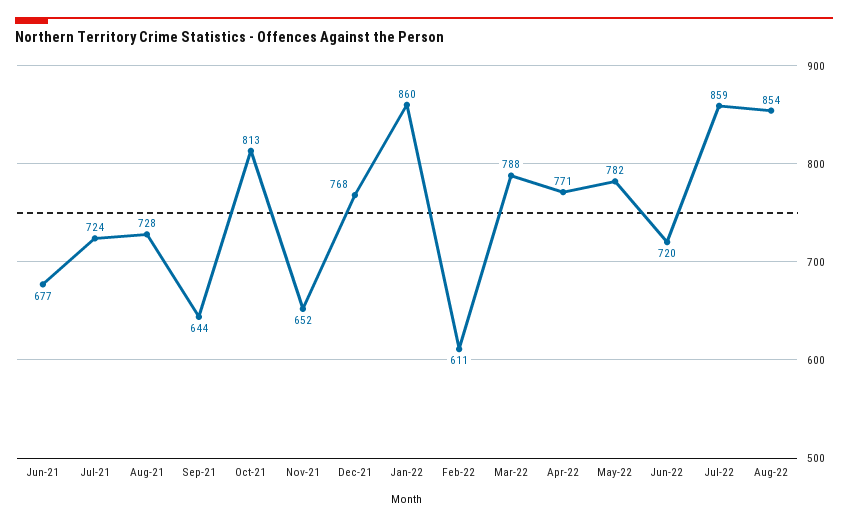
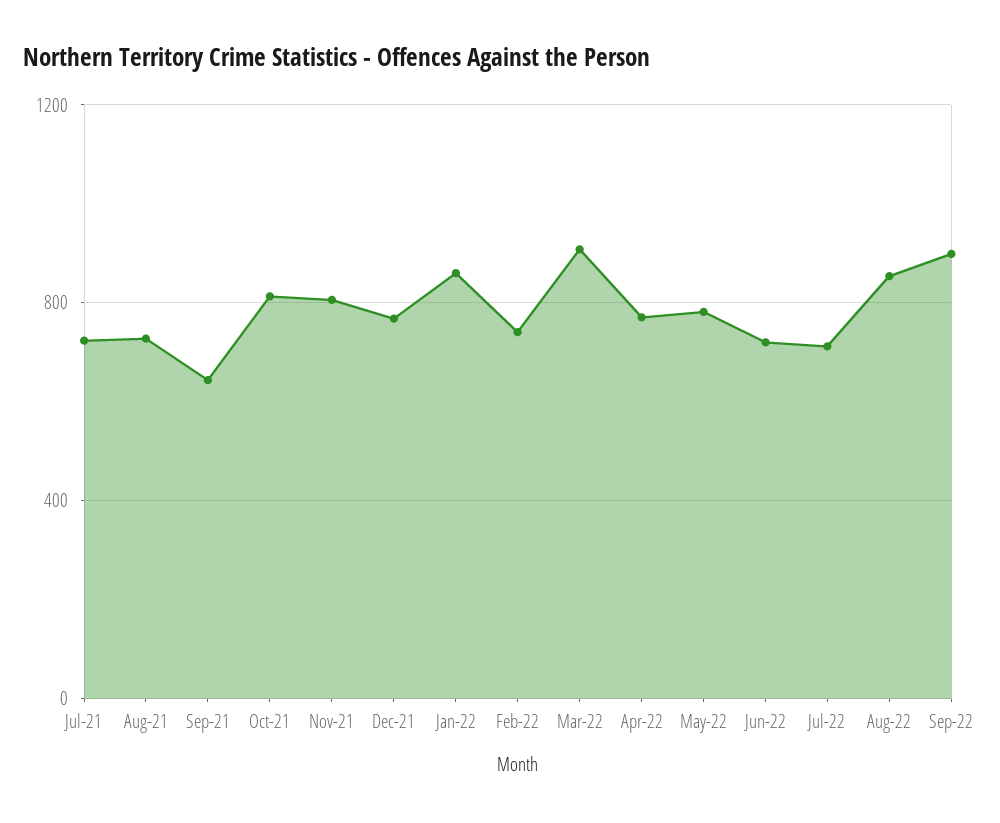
Jun-21: 677 -> none
Nov-21: 652 -> 800
Feb-22: 611 -> 750
Mar-22: 788 -> 900
Jul-22: 859 -> 700
Sep-22: none -> 900

